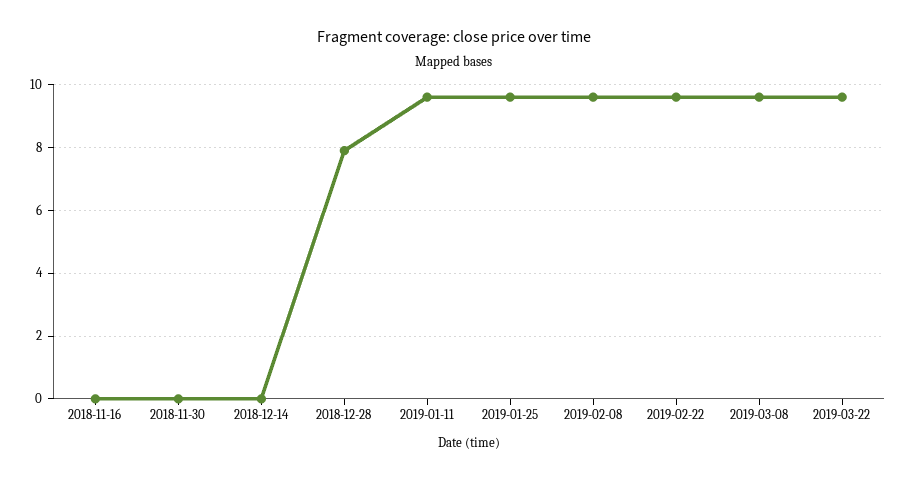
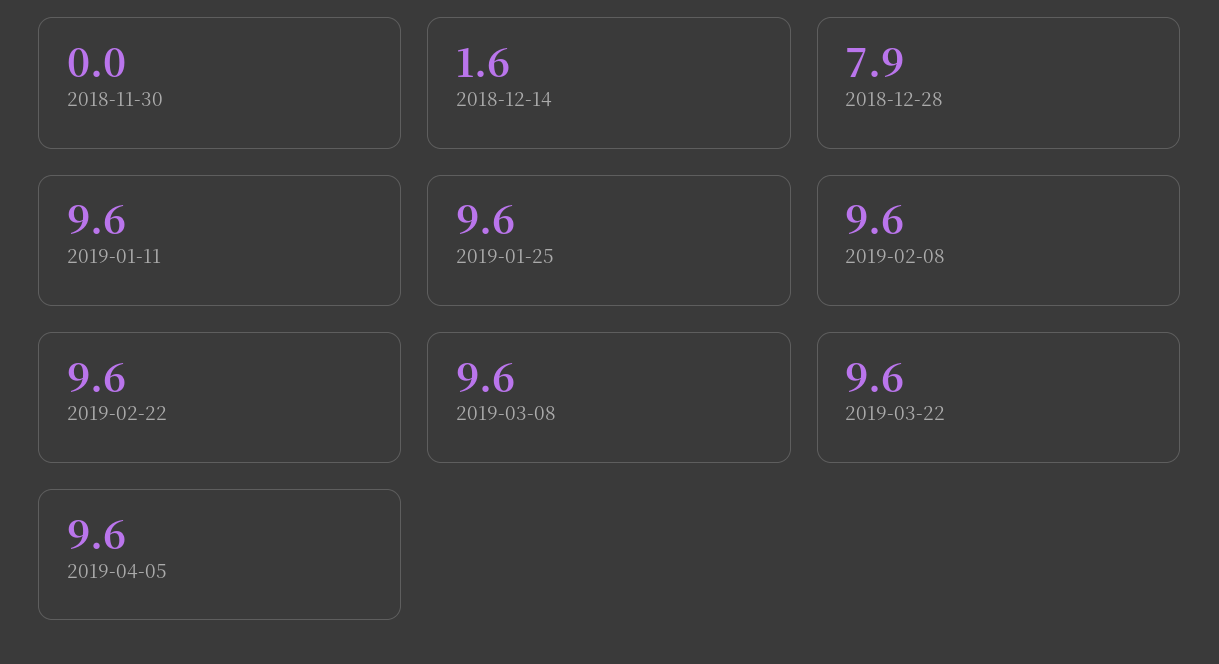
2018-11-16: 0 -> none
2018-12-14: 0 -> 1.6
2019-04-05: none -> 9.6

